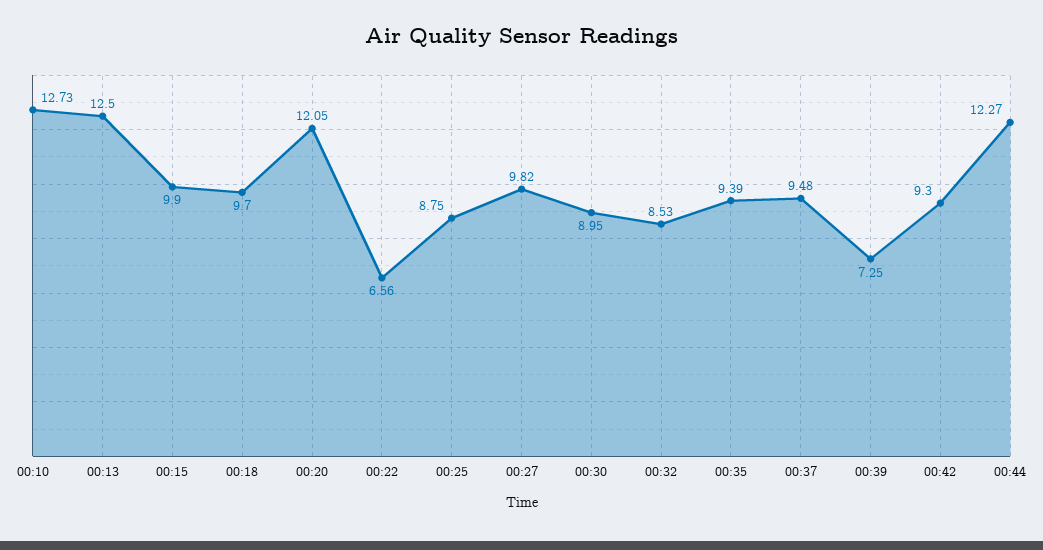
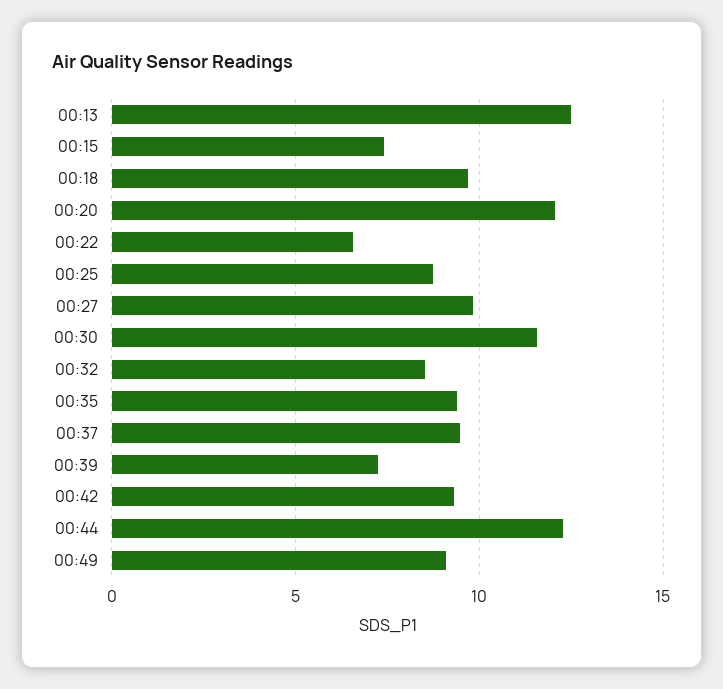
00:10: 12.73 -> none
00:15: 9.9 -> 7.5
00:30: 8.95 -> 11.5
00:49: none -> 9

